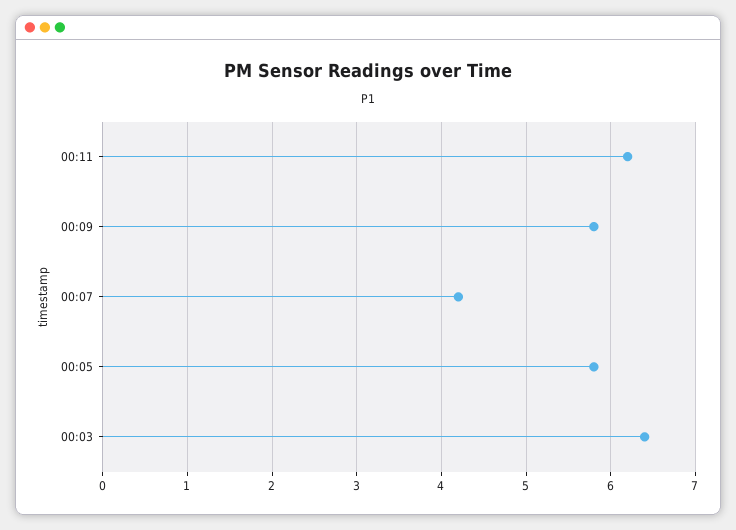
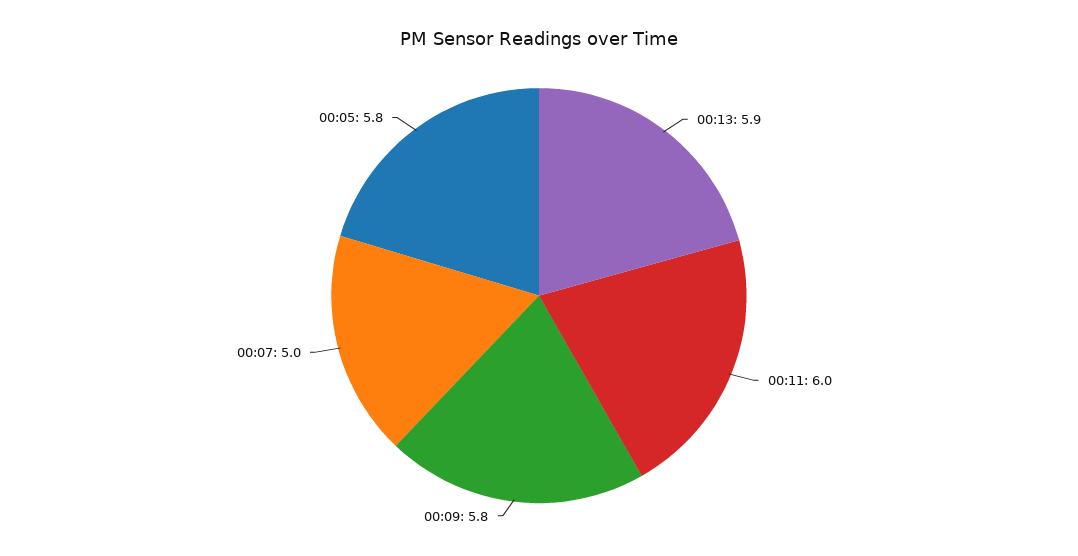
00:11: 6.2 -> 6
00:07: 4.2 -> 5
00:03: 6.4 -> none
00:13: none -> 5.9

